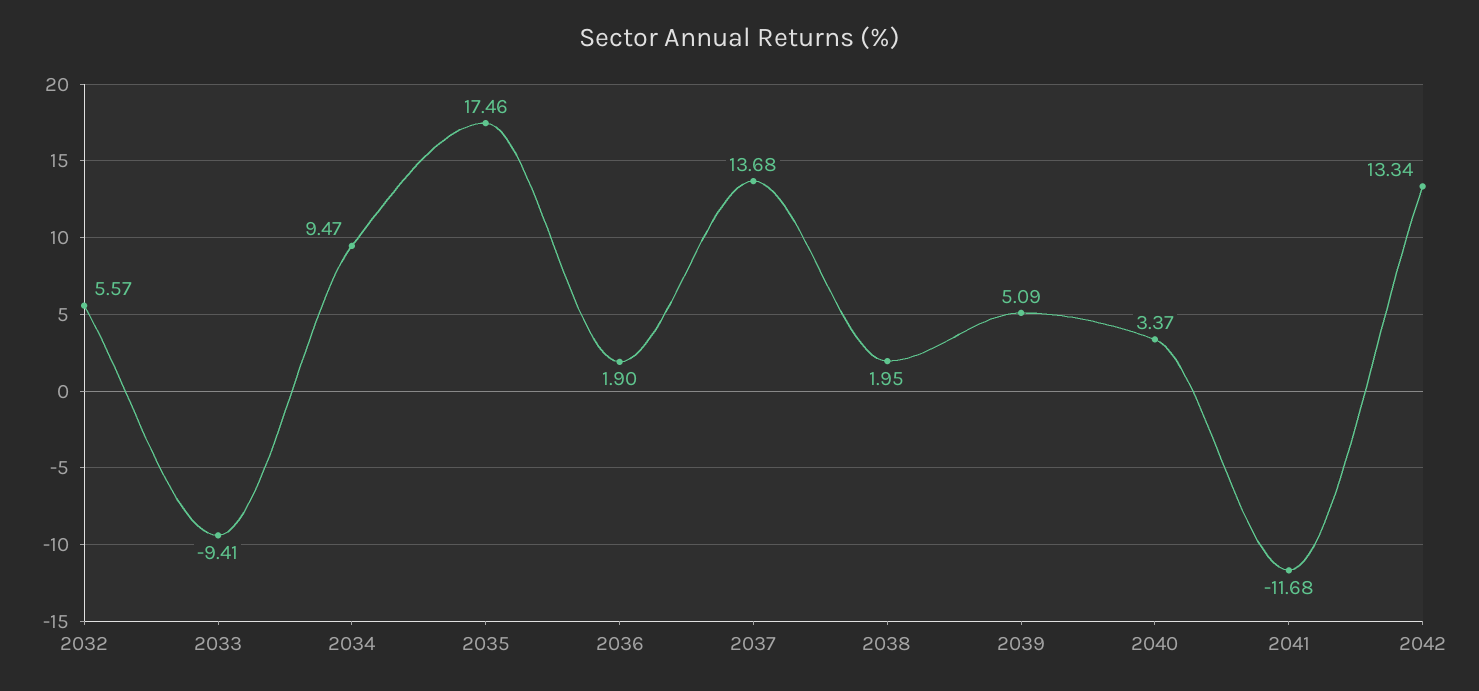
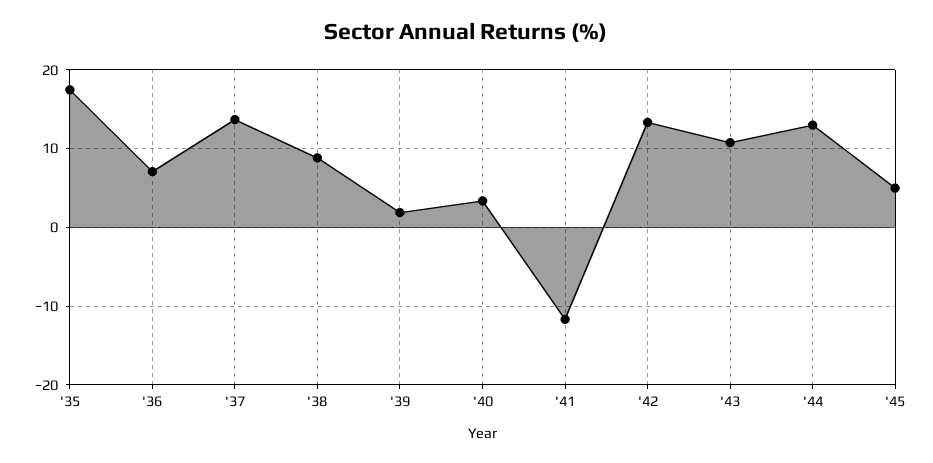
2032: 5.57 -> none
2033: -9.41 -> none
2034: 9.47 -> none
2036: 1.9 -> 7
2038: 1.95 -> 9
2039: 5.09 -> 2
'43: none -> 11
'44: none -> 13
'45: none -> 5

